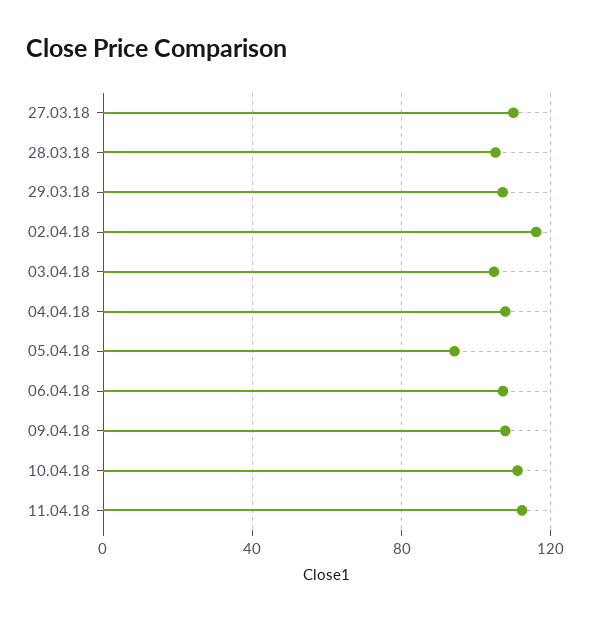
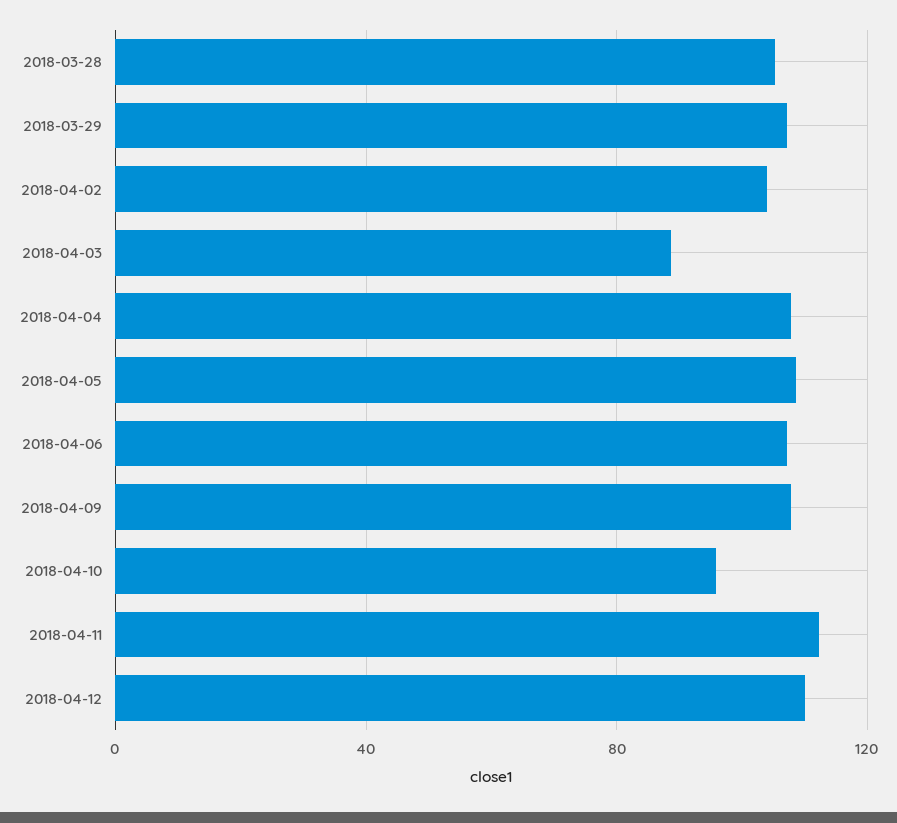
27.03.18: 110 -> none
02.04.18: 115 -> 105
03.04.18: 105 -> 90
05.04.18: 95 -> 110
10.04.18: 110 -> 95
2018-04-12: none -> 110

